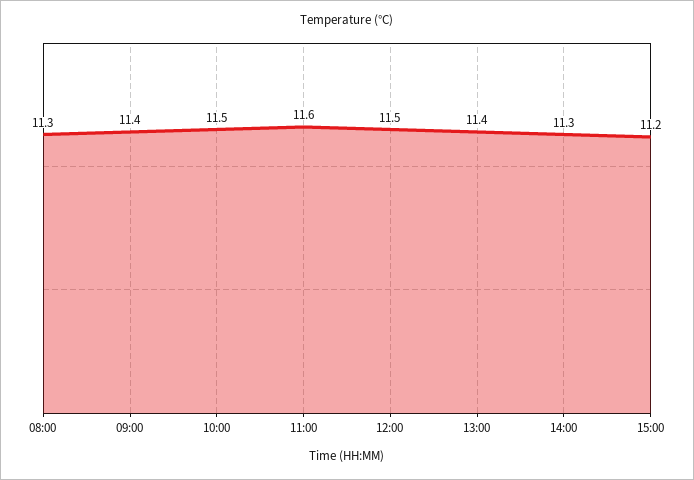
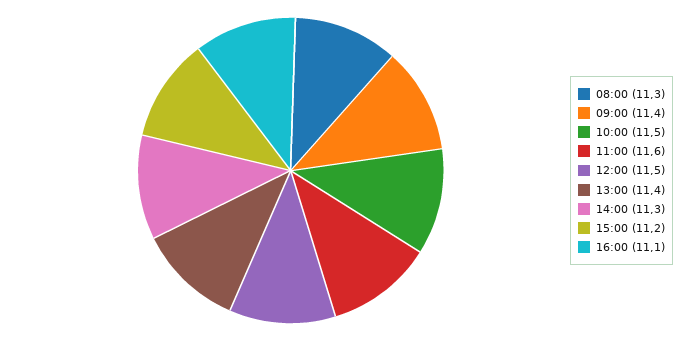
16:00: none -> 11.1

